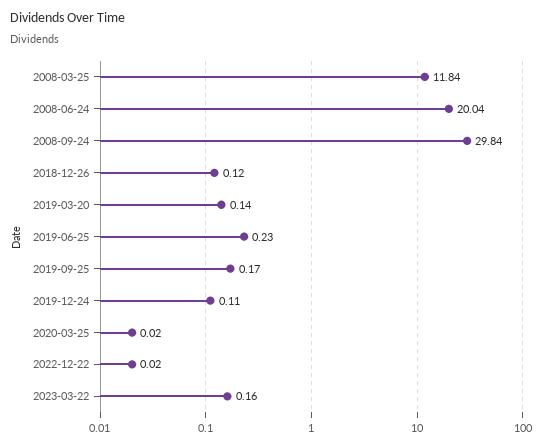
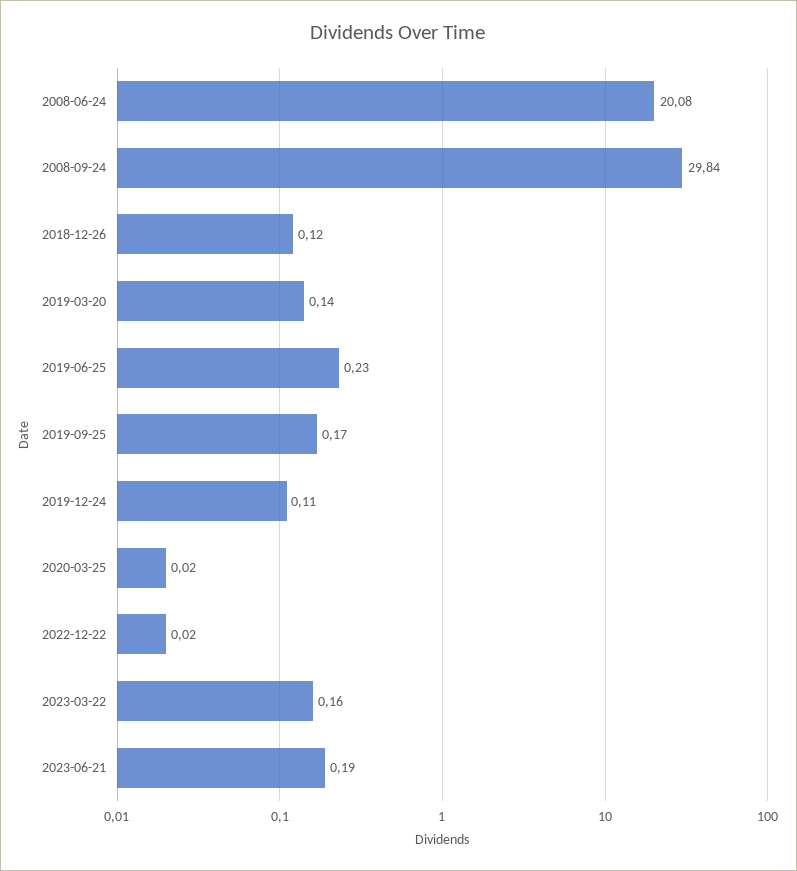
2008-03-25: 11.84 -> none
2008-06-24: 20.04 -> 20.08
2023-06-21: none -> 0.19

